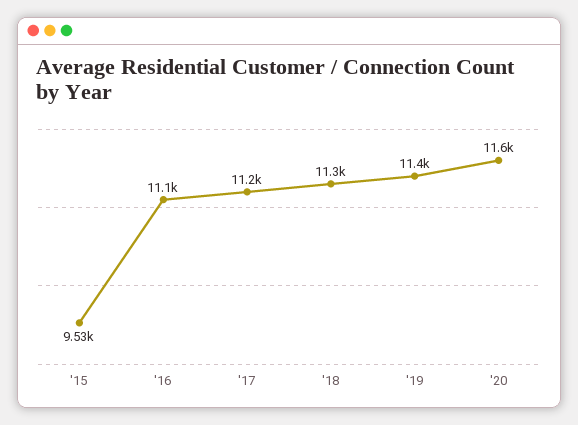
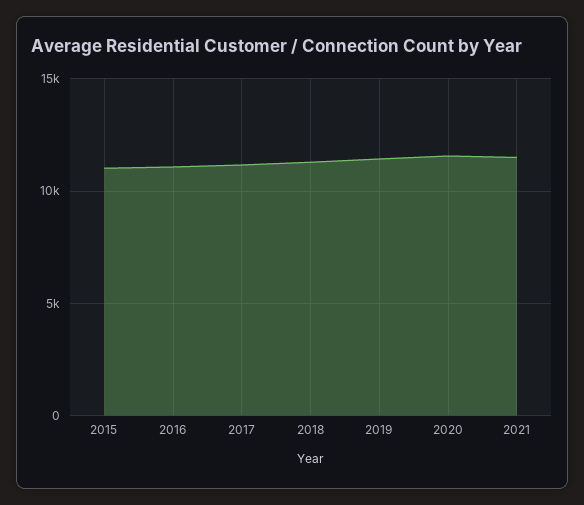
'15: 9530 -> 11000
2021: none -> 11500

